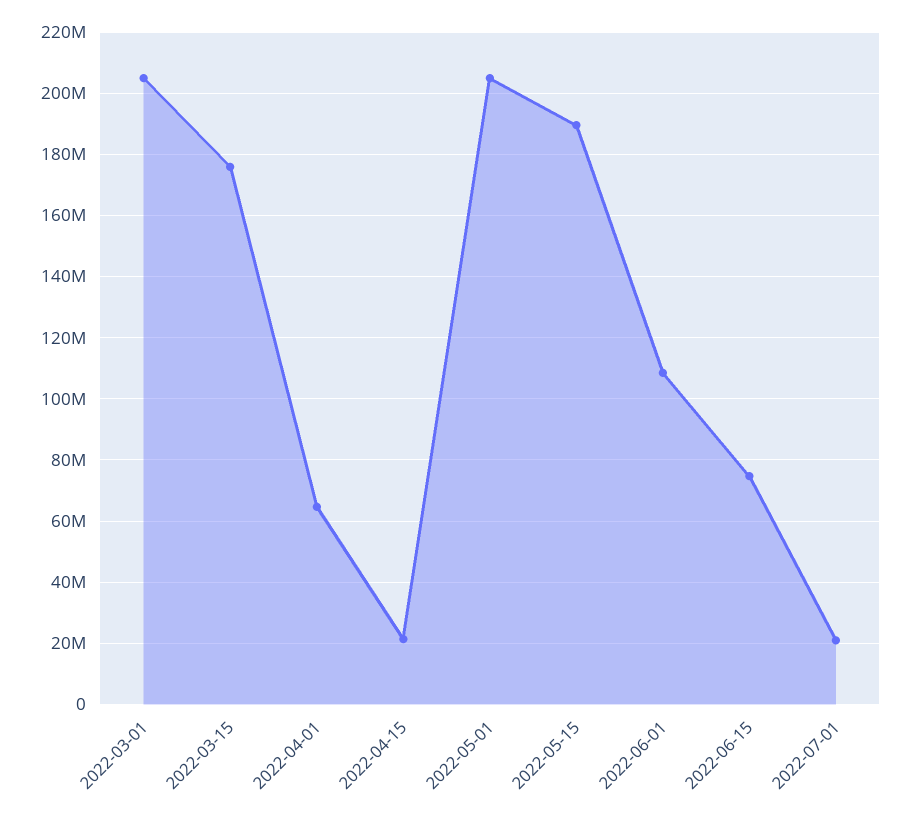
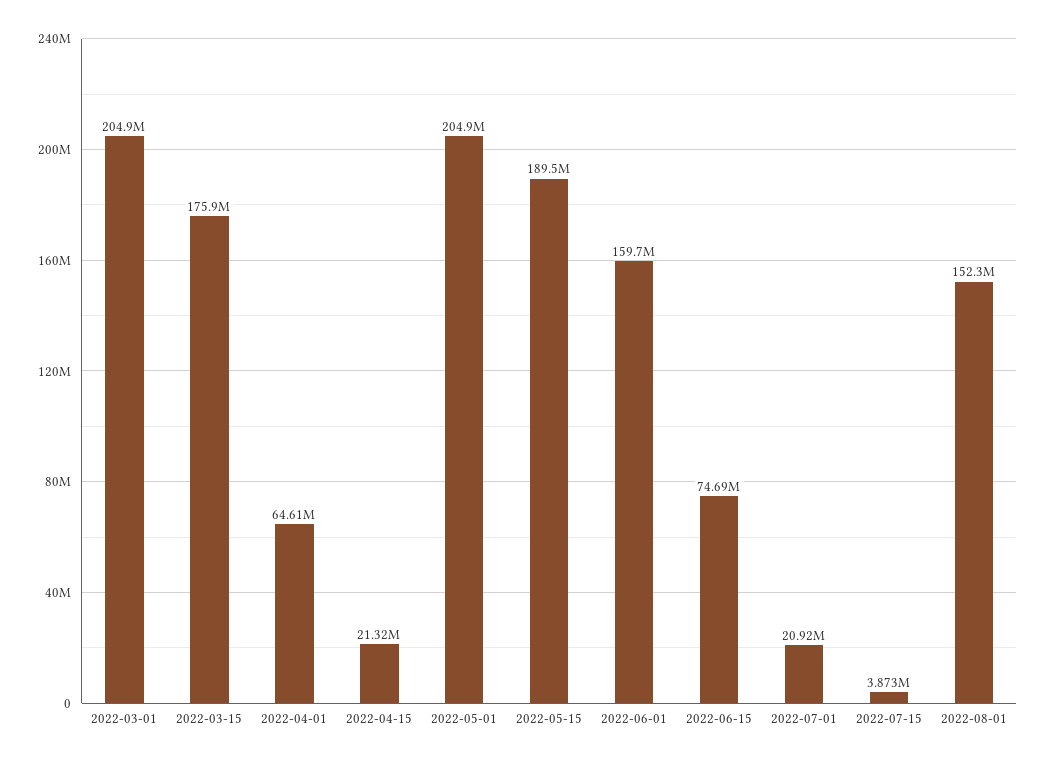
2022-06-01: 108000000 -> 159700000
2022-07-15: none -> 3873000
2022-08-01: none -> 152300000

